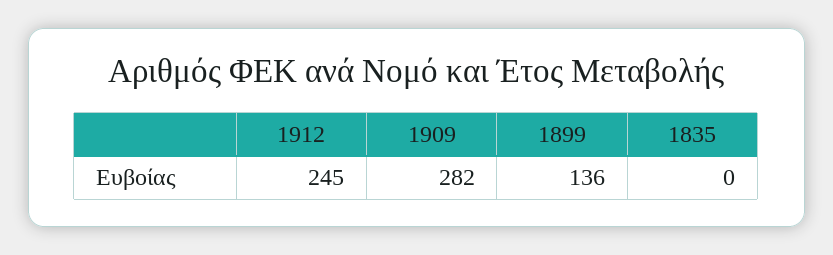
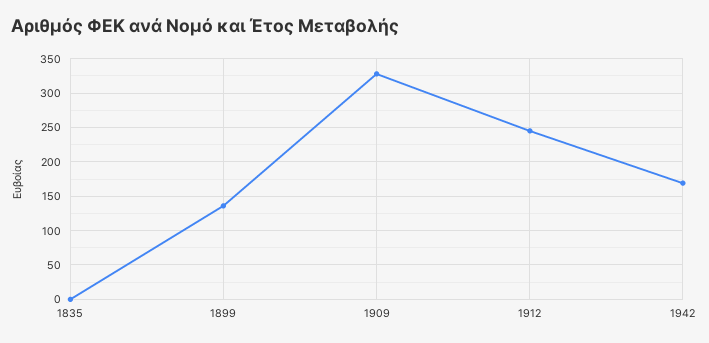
1909: 282 -> 330
1942: none -> 170

